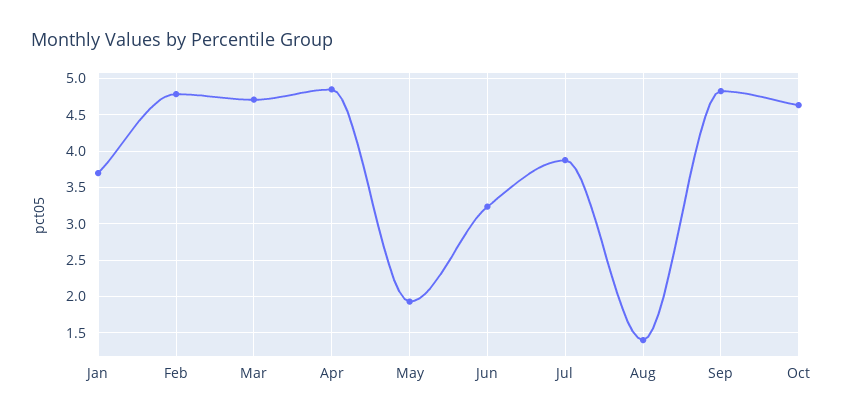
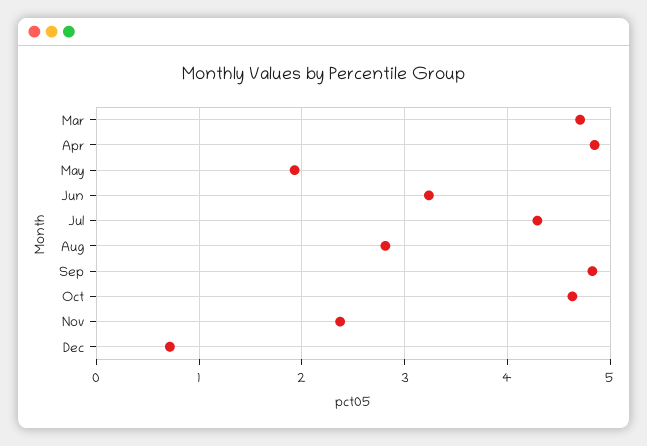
Jan: 3.7 -> none
Feb: 4.8 -> none
Jul: 3.9 -> 4.3
Aug: 1.4 -> 2.8
Nov: none -> 2.4
Dec: none -> 0.7

